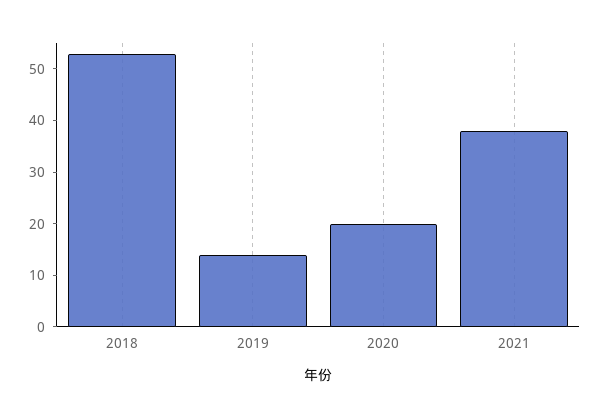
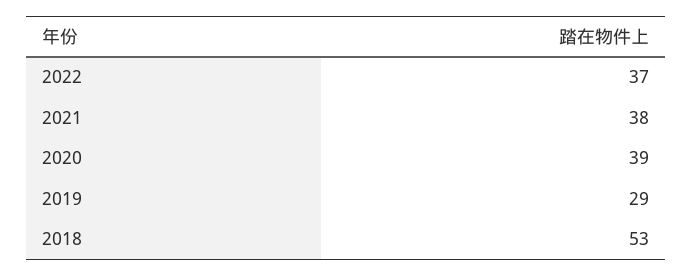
2019: 15 -> 29
2020: 20 -> 39
2022: none -> 37

